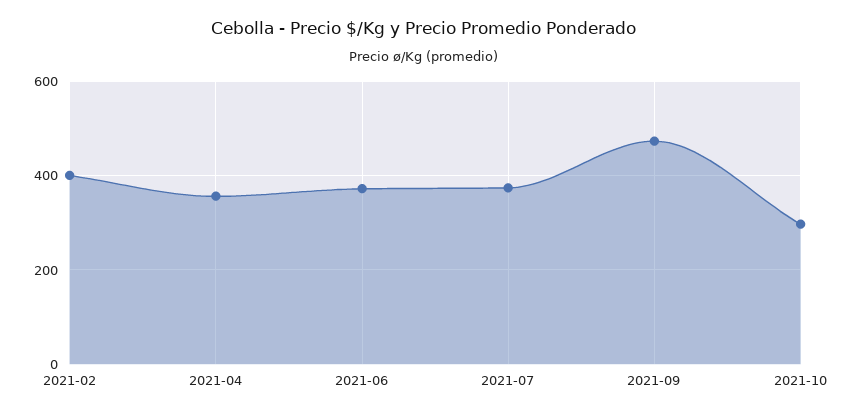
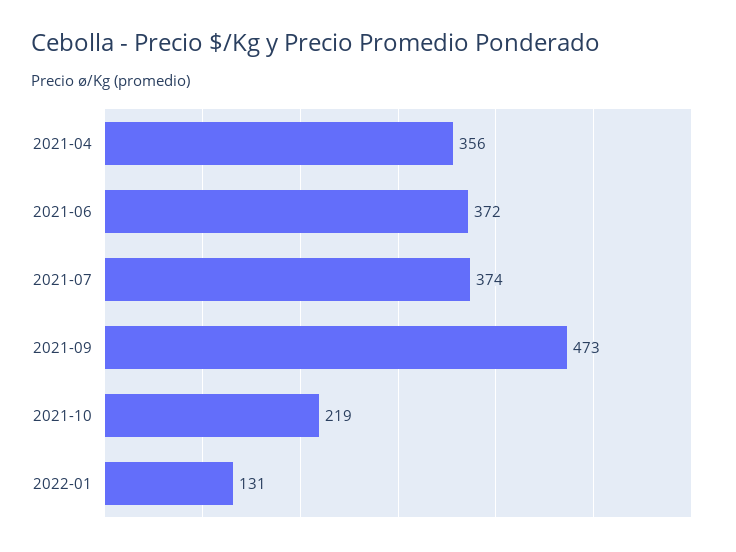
2021-02: 400 -> none
2021-10: 300 -> 219
2022-01: none -> 131

